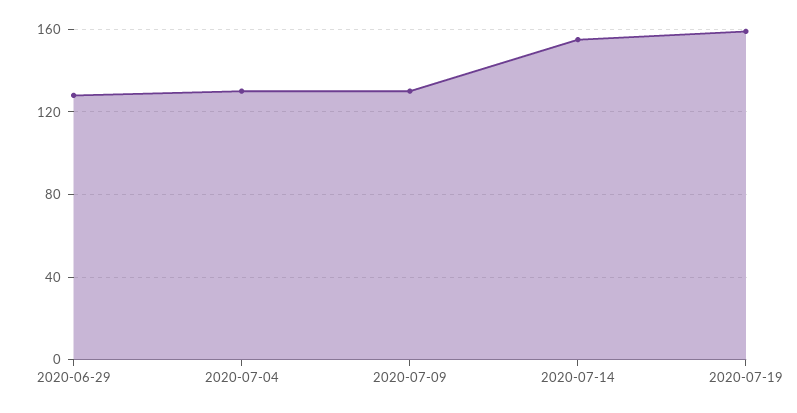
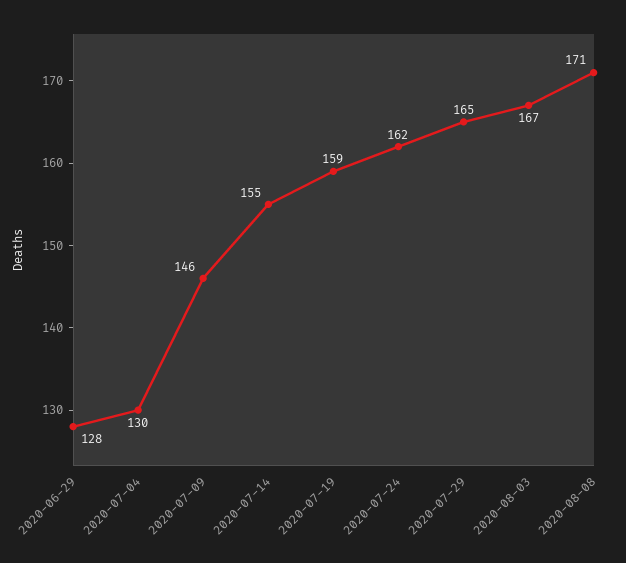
2020-07-09: 130 -> 146
2020-07-24: none -> 162
2020-07-29: none -> 165
2020-08-03: none -> 167
2020-08-08: none -> 171

